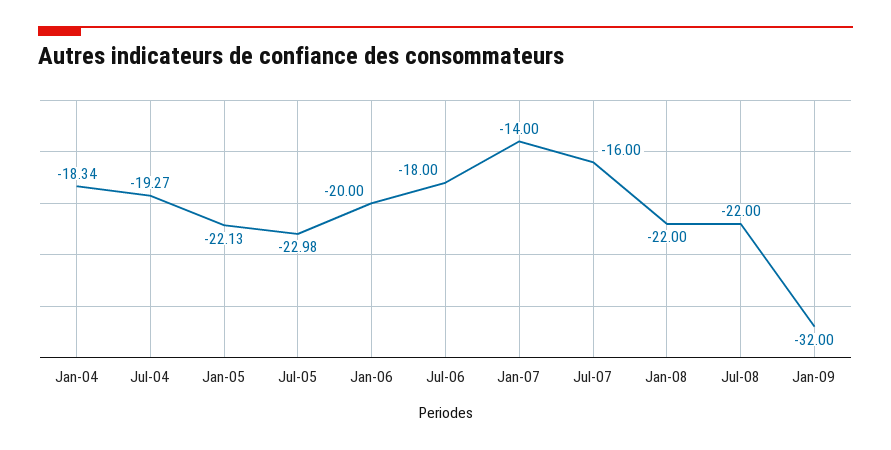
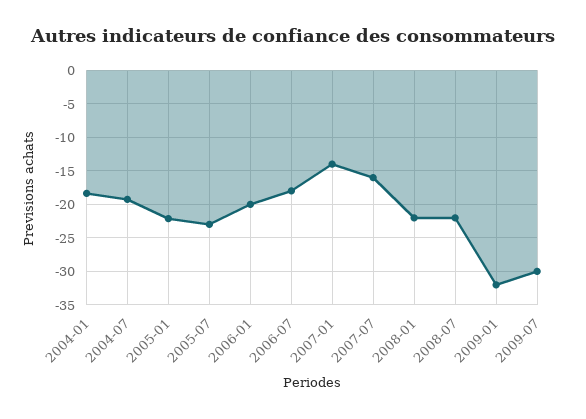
2009-07: none -> -30

